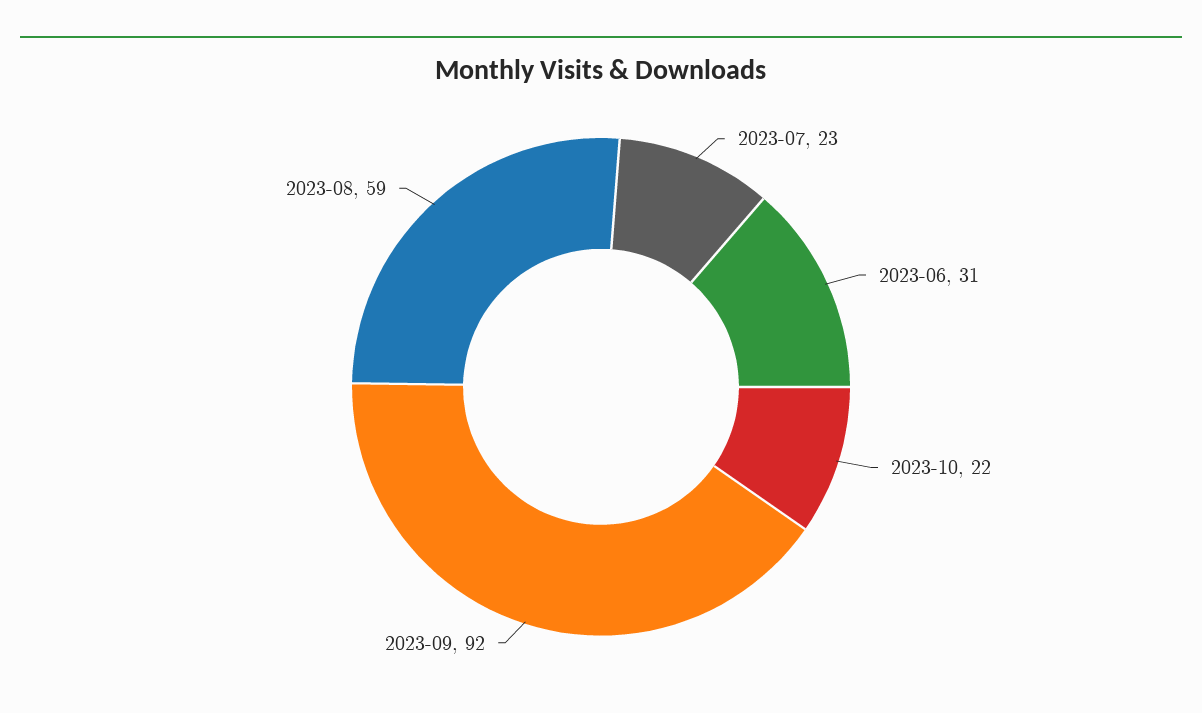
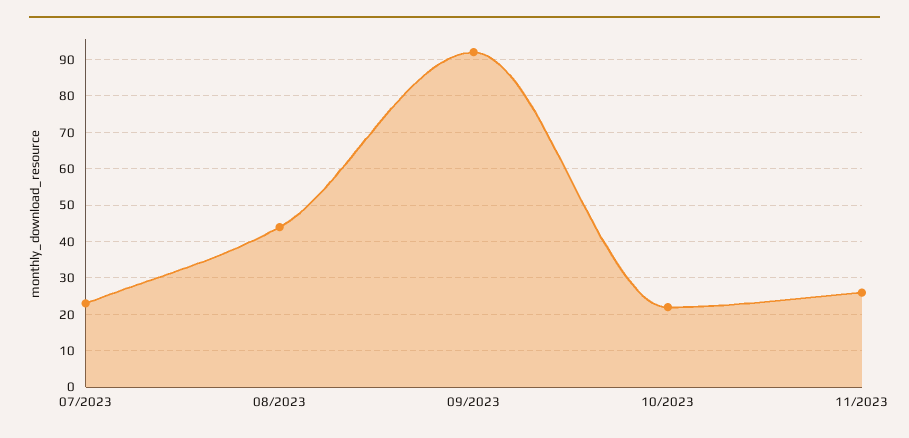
2023-06: 31 -> none
2023-08: 59 -> 45
11/2023: none -> 25

